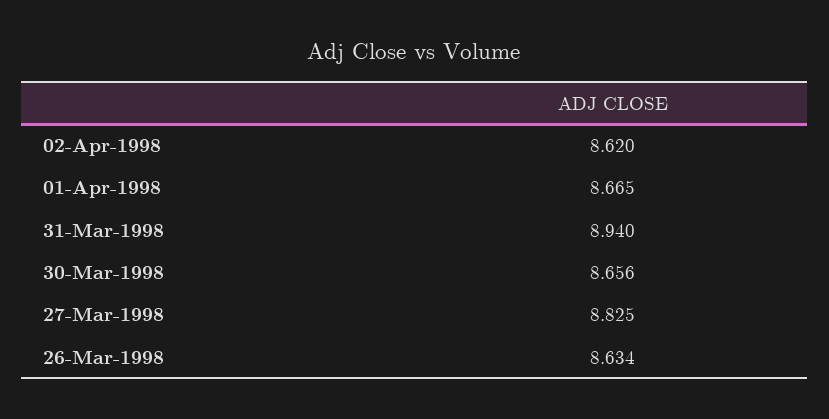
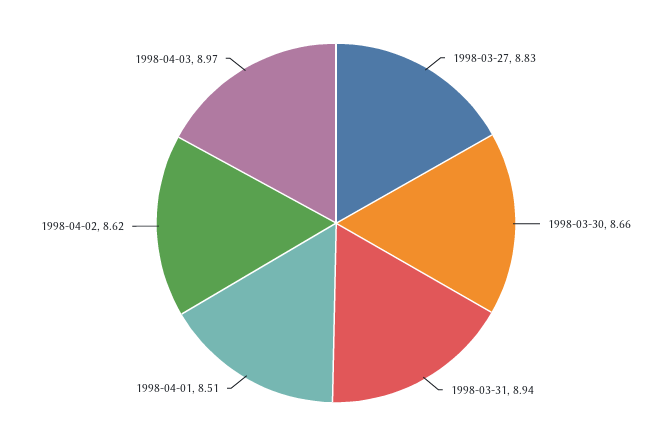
01-Apr-1998: 8.665 -> 8.51
26-Mar-1998: 8.634 -> none
1998-04-03: none -> 8.97

